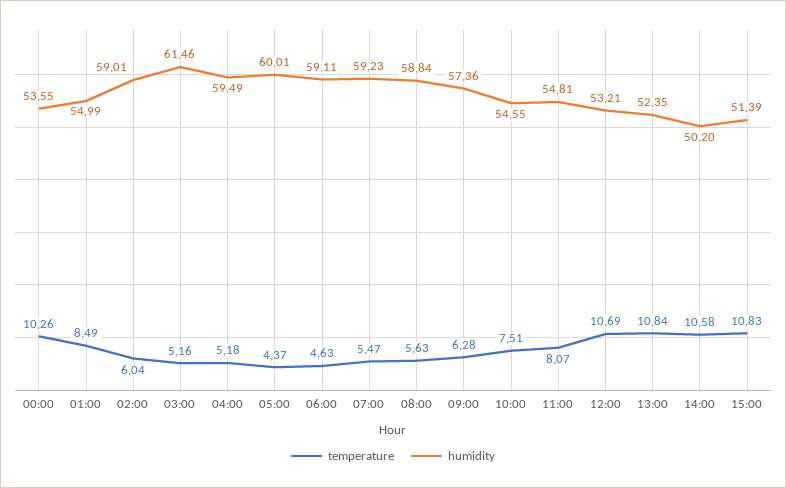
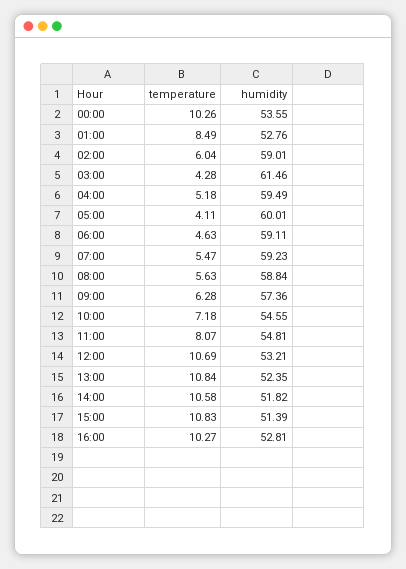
humidity, 01:00: 54.99 -> 52.76
temperature, 03:00: 5.16 -> 4.28
temperature, 05:00: 4.37 -> 4.11
temperature, 10:00: 7.51 -> 7.18
humidity, 14:00: 50.2 -> 51.82
temperature, 16:00: none -> 10.27
humidity, 16:00: none -> 52.81

